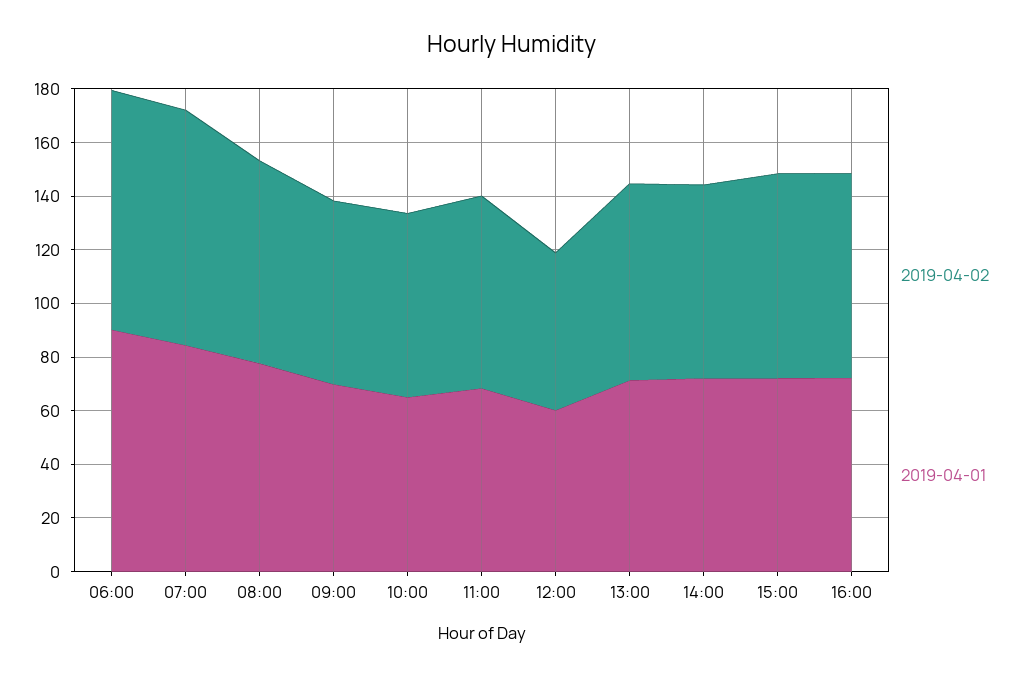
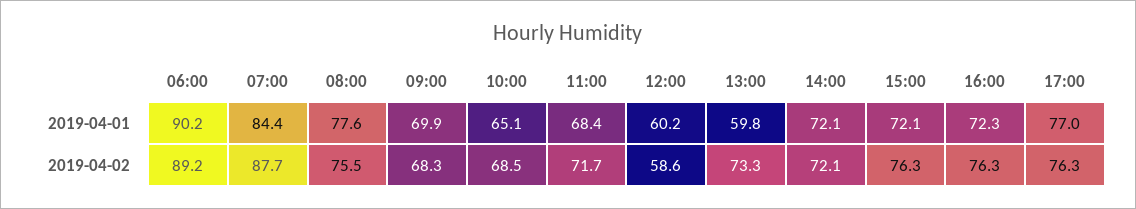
2019-04-01, 13:00: 70 -> 59.8
2019-04-01, 17:00: none -> 77
2019-04-02, 17:00: none -> 76.3

